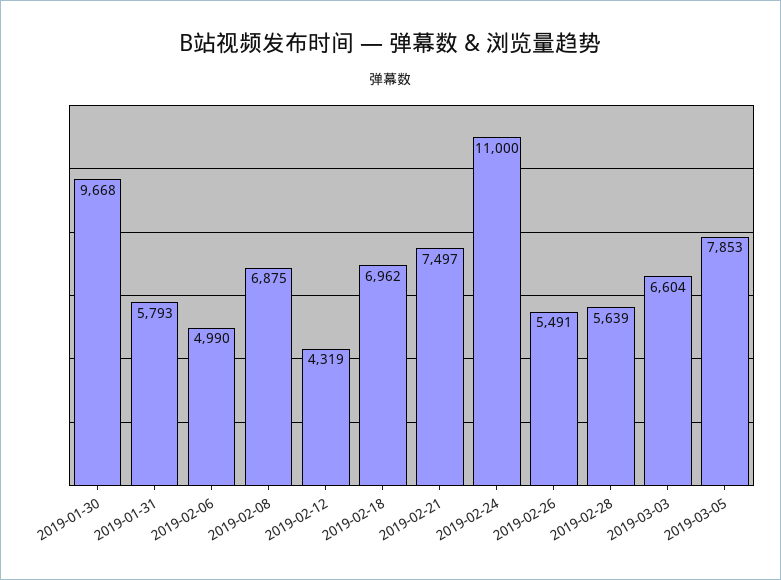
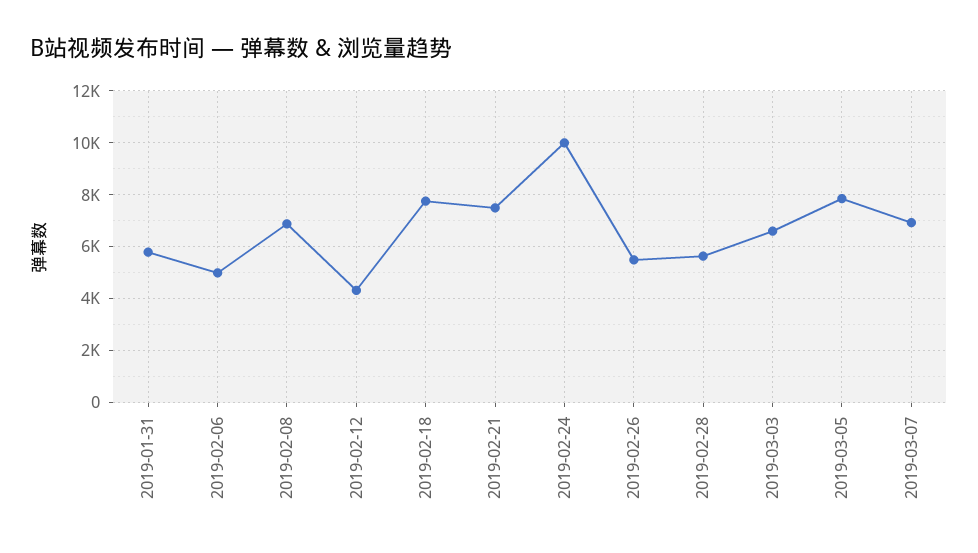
2019-01-30: 9668 -> none
2019-02-18: 6962 -> 7750
2019-02-24: 11000 -> 10000
2019-03-07: none -> 7000

